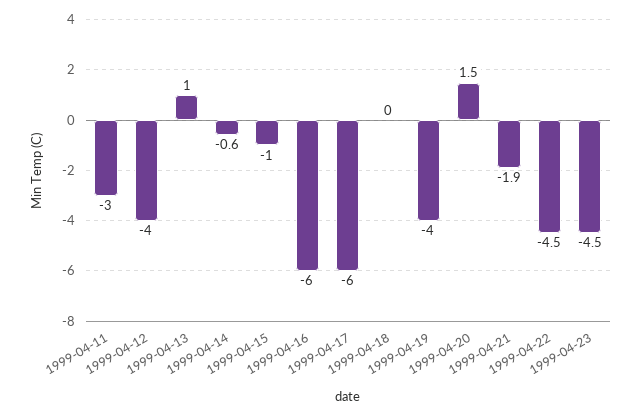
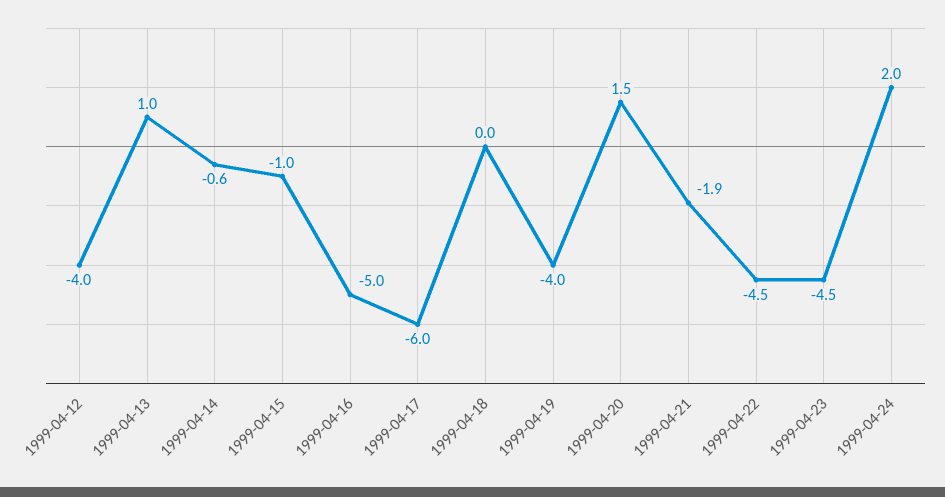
1999-04-11: -3 -> none
1999-04-16: -6 -> -5
1999-04-24: none -> 2

